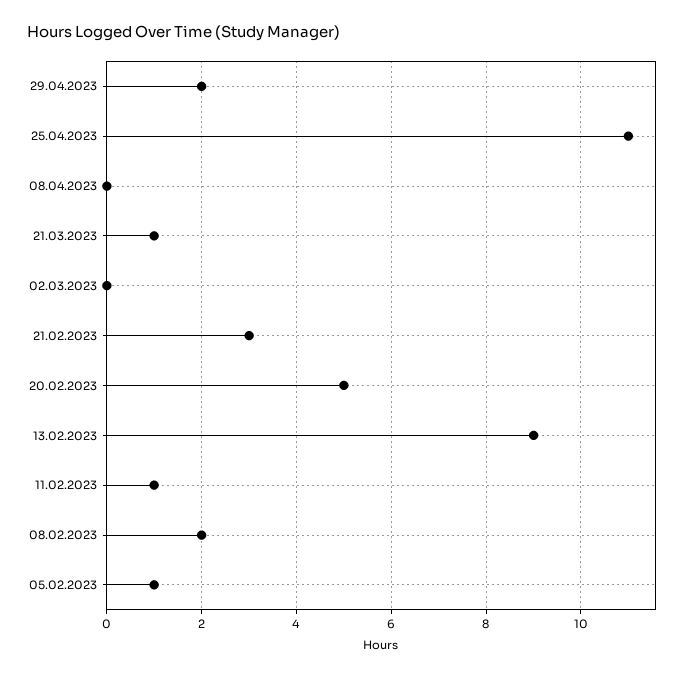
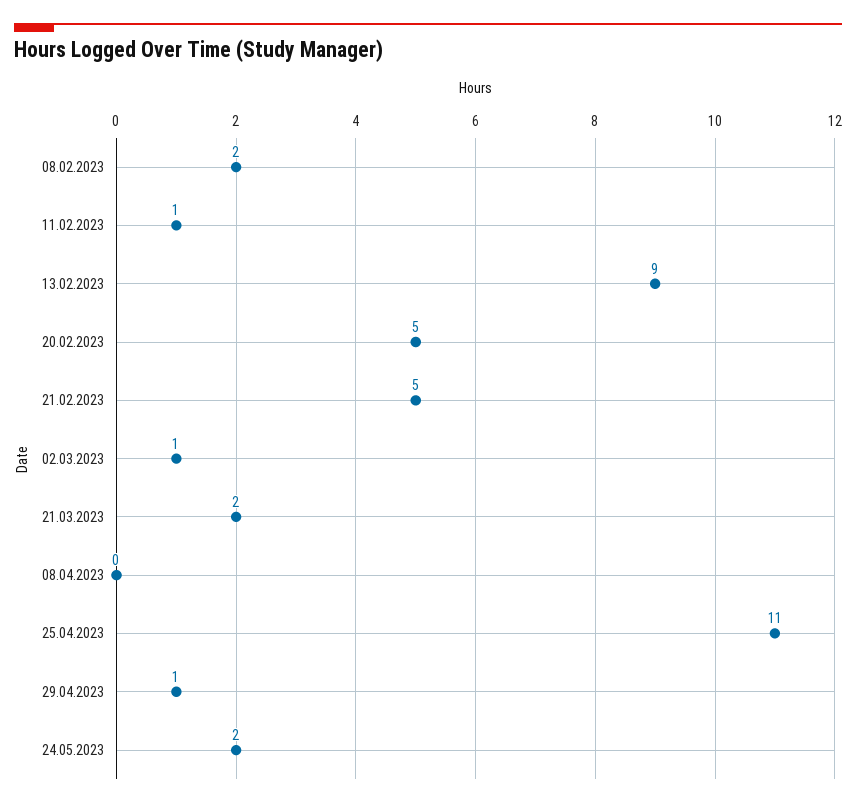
29.04.2023: 2 -> 1
21.03.2023: 1 -> 2
02.03.2023: 0 -> 1
21.02.2023: 3 -> 5
05.02.2023: 1 -> none
24.05.2023: none -> 2

